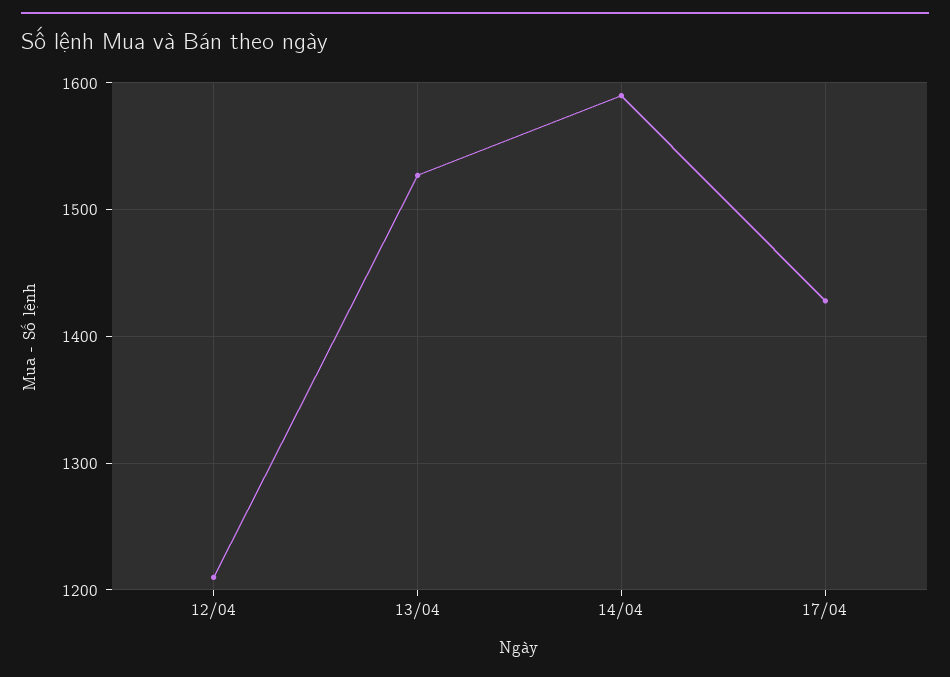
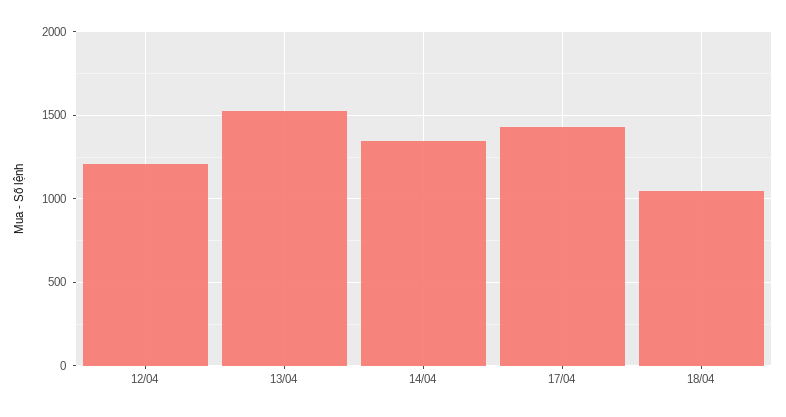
14/04: 1590 -> 1350
18/04: none -> 1050

